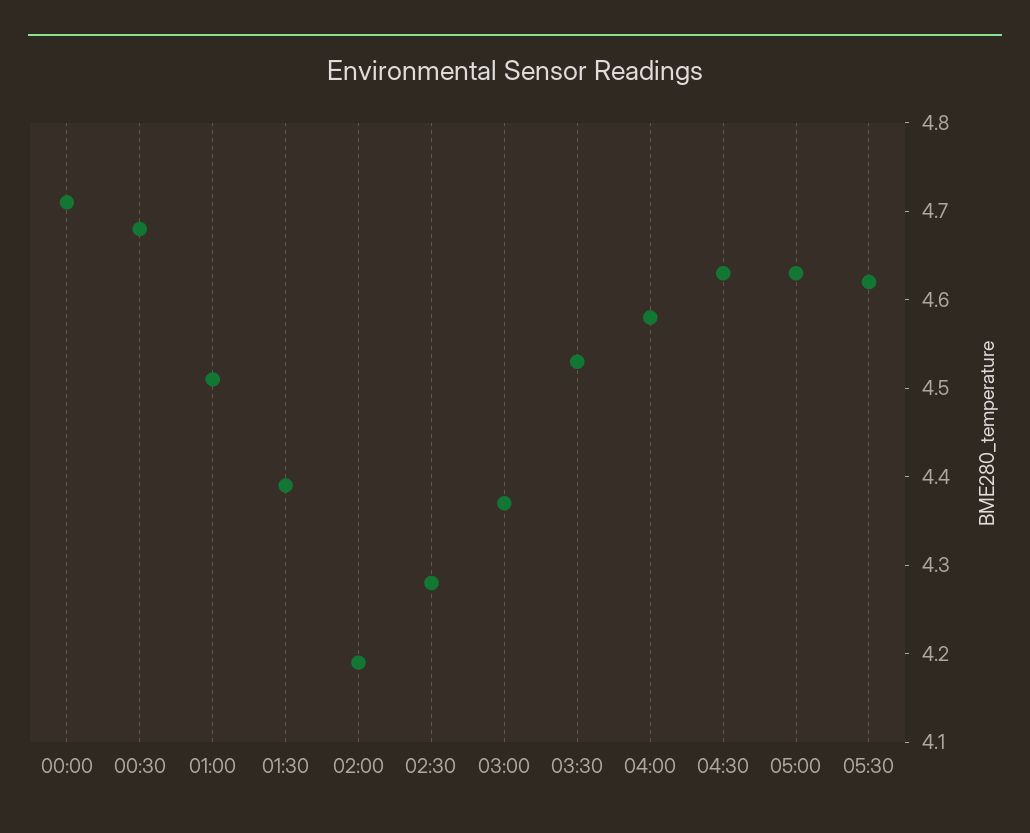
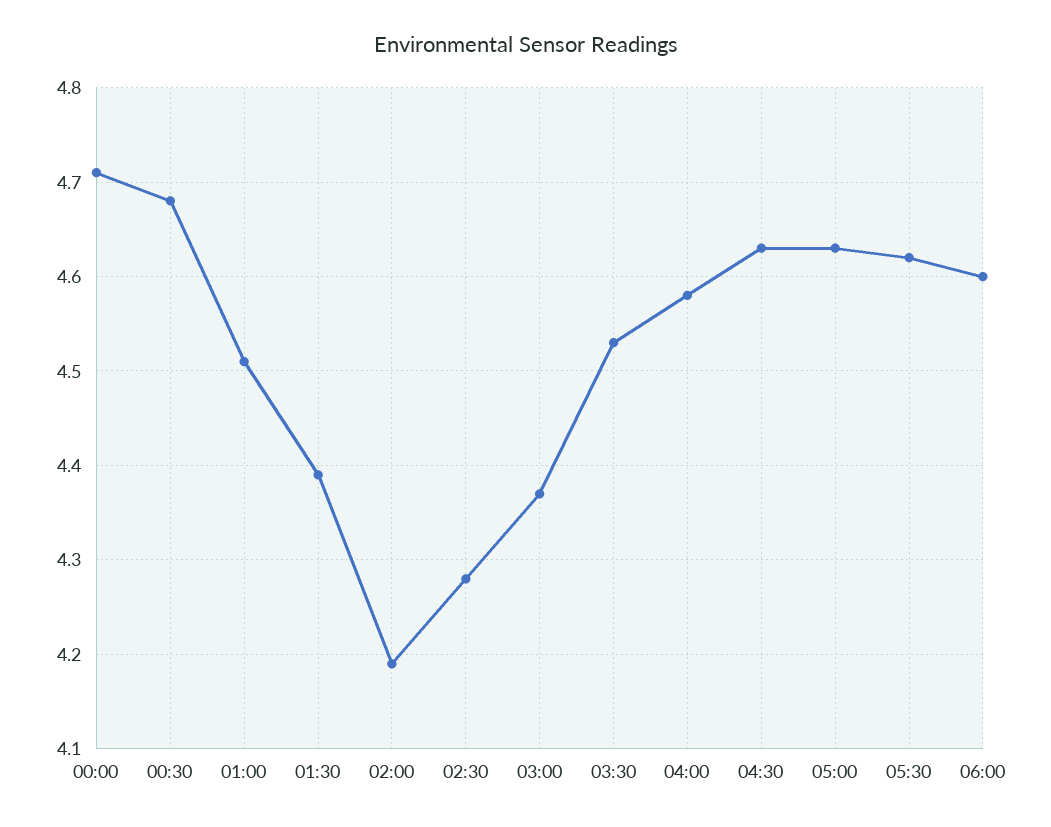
06:00: none -> 4.6

